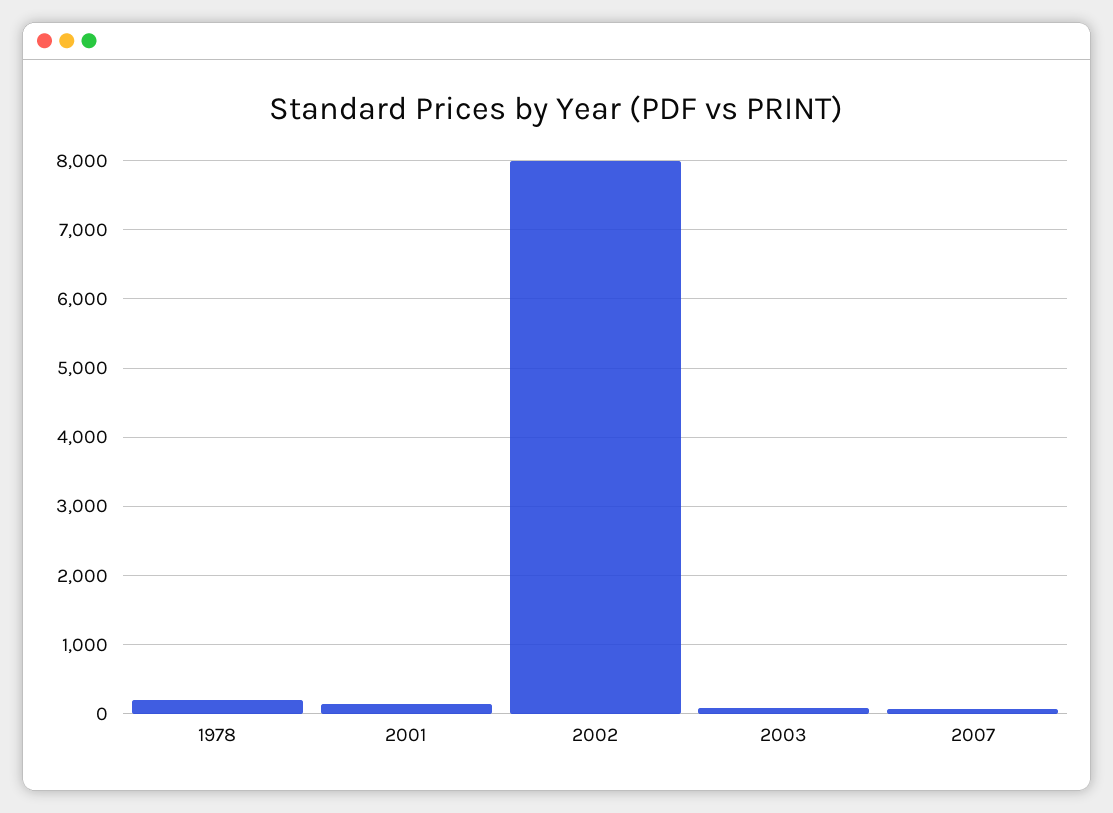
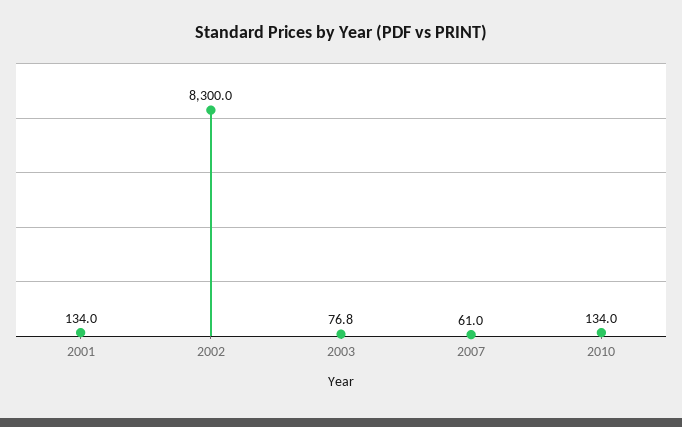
1978: 200 -> none
2002: 8000 -> 8300
2010: none -> 134

